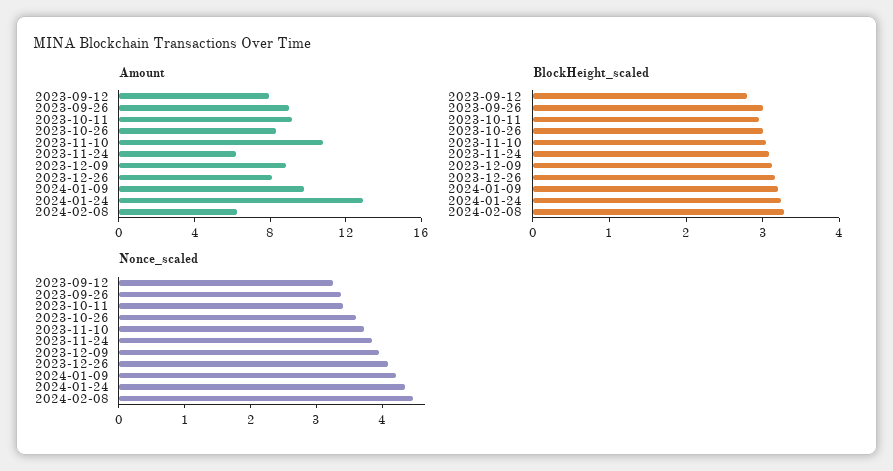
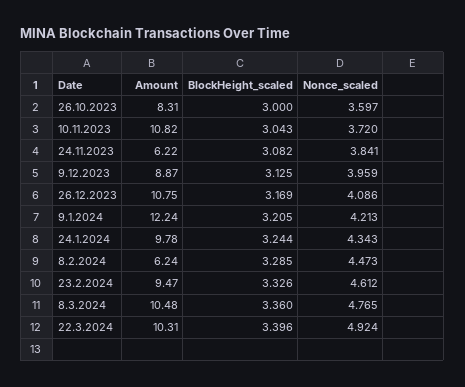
Amount, 2023-09-12: 8 -> none
Amount, 2023-09-26: 9 -> none
Amount, 2023-10-11: 9 -> none
Amount, 2023-12-26: 8 -> 10.75
Amount, 2024-01-09: 10 -> 12.24
Amount, 2024-01-24: 13 -> 9.78
BlockHeight_scaled, 2023-09-12: 2.8 -> none
BlockHeight_scaled, 2023-09-26: 3 -> none
BlockHeight_scaled, 2023-10-11: 3 -> none
Nonce_scaled, 2023-09-12: 3.2 -> none
Nonce_scaled, 2023-09-26: 3.4 -> none
Nonce_scaled, 2023-10-11: 3.4 -> none
Amount, 23.2.2024: none -> 9.47
BlockHeight_scaled, 23.2.2024: none -> 3.326
Nonce_scaled, 23.2.2024: none -> 4.612
Amount, 8.3.2024: none -> 10.48
BlockHeight_scaled, 8.3.2024: none -> 3.36
Nonce_scaled, 8.3.2024: none -> 4.765
Amount, 22.3.2024: none -> 10.31
BlockHeight_scaled, 22.3.2024: none -> 3.396
Nonce_scaled, 22.3.2024: none -> 4.924

